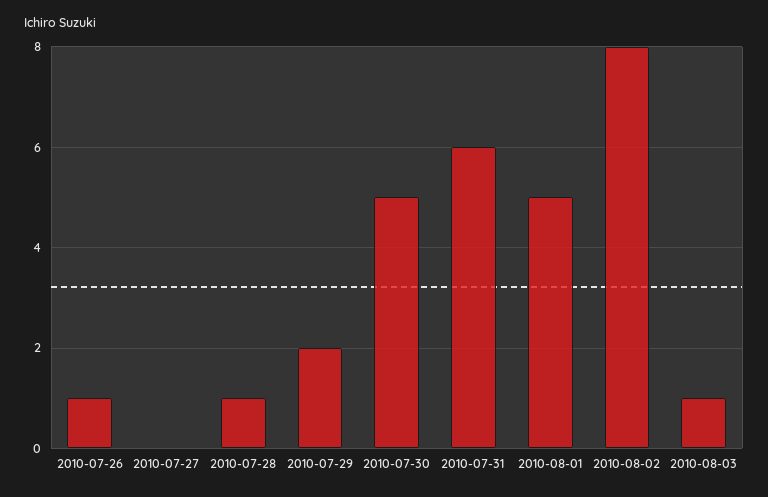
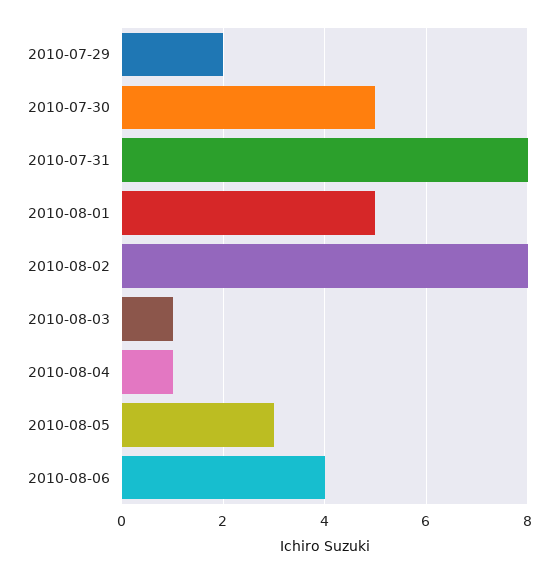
2010-07-26: 1 -> none
2010-07-27: 0 -> none
2010-07-28: 1 -> none
2010-07-31: 6 -> 8
2010-08-04: none -> 1
2010-08-05: none -> 3
2010-08-06: none -> 4

